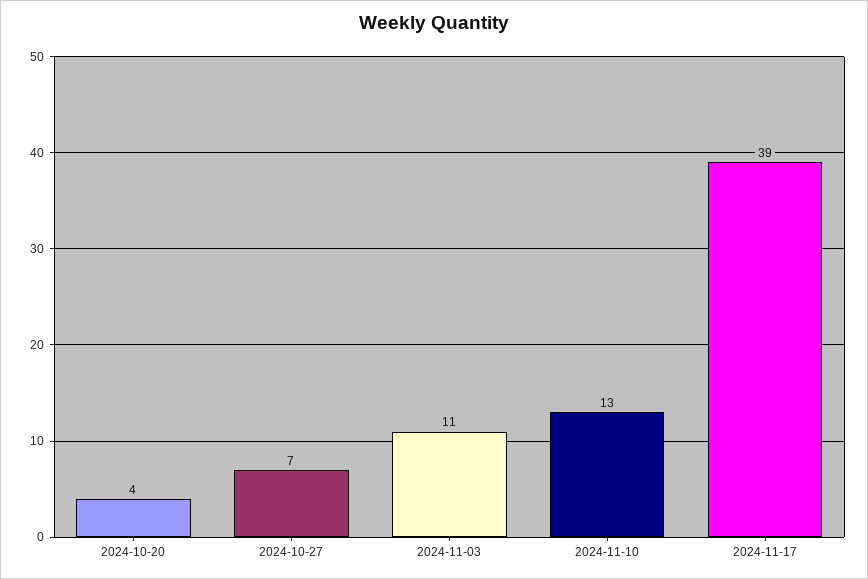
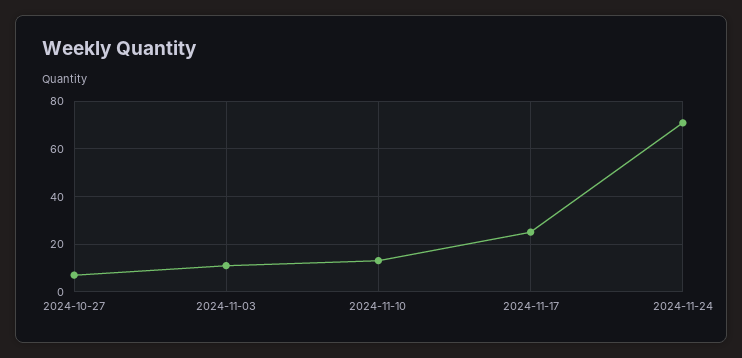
2024-10-20: 4 -> none
2024-11-17: 39 -> 25
2024-11-24: none -> 70

